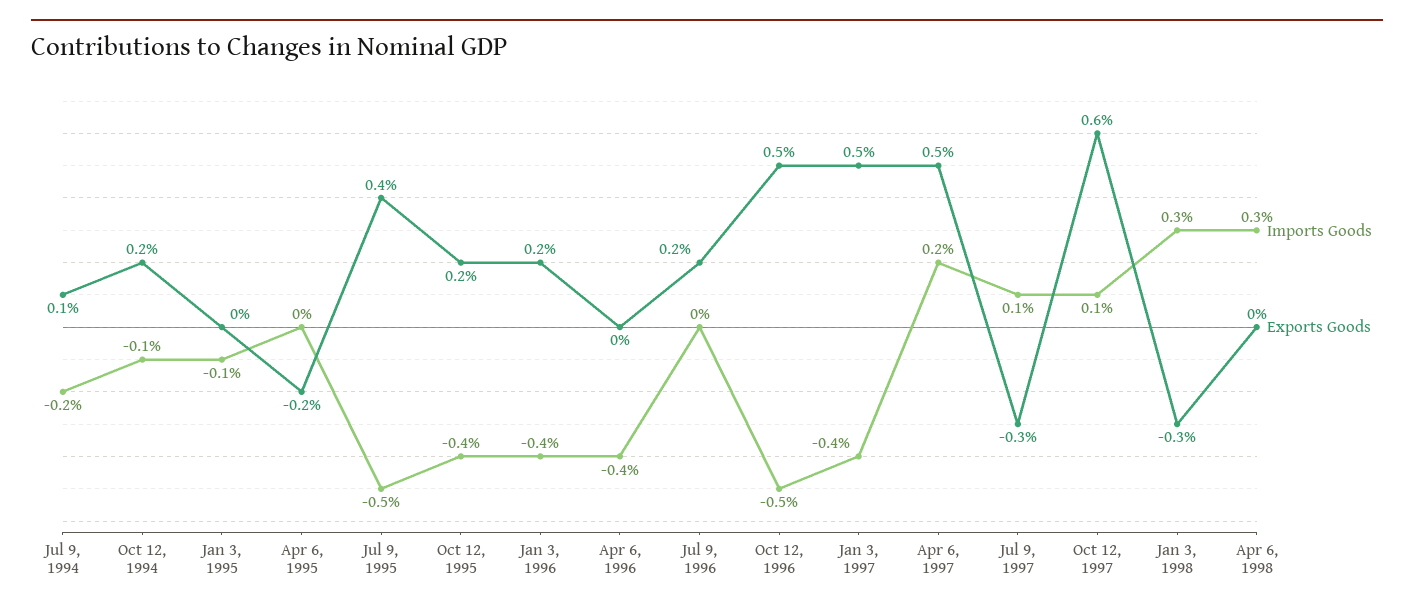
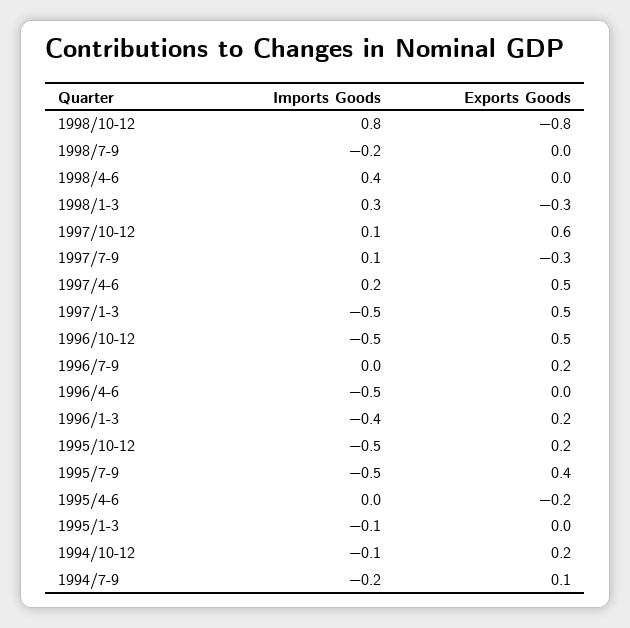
Imports Goods, Oct 12, 1995: -0.4 -> -0.5
Imports Goods, Apr 6, 1996: -0.4 -> -0.5
Imports Goods, Jan 3, 1997: -0.4 -> -0.5
Imports Goods, Apr 6, 1998: 0.3 -> 0.4
Imports Goods, 1998/10-12: none -> 0.8
Exports Goods, 1998/10-12: none -> -0.8
Imports Goods, 1998/7-9: none -> -0.2
Exports Goods, 1998/7-9: none -> 0

